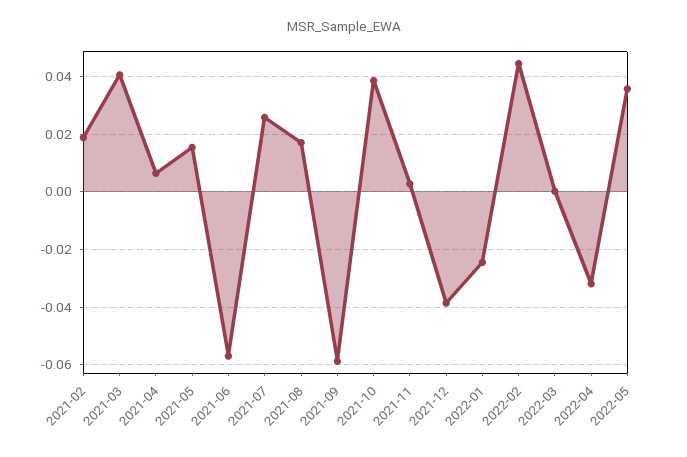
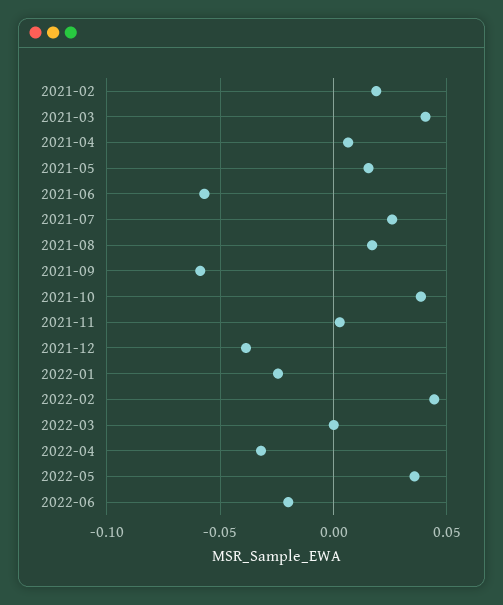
2022-06: none -> -0.02

